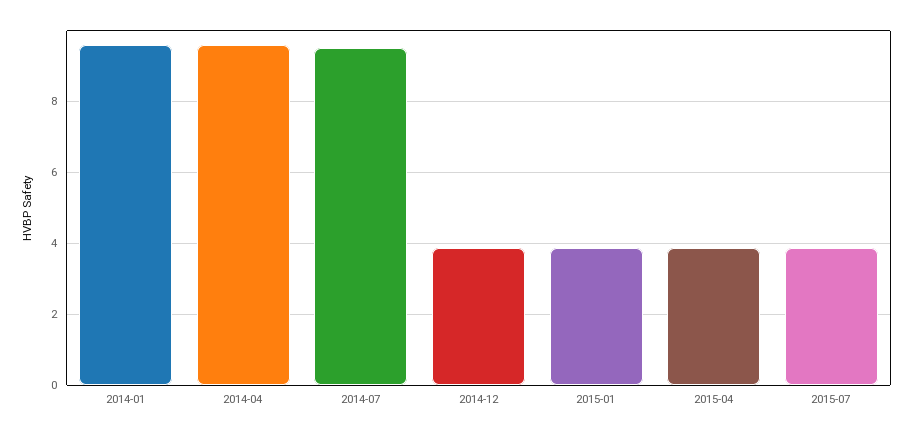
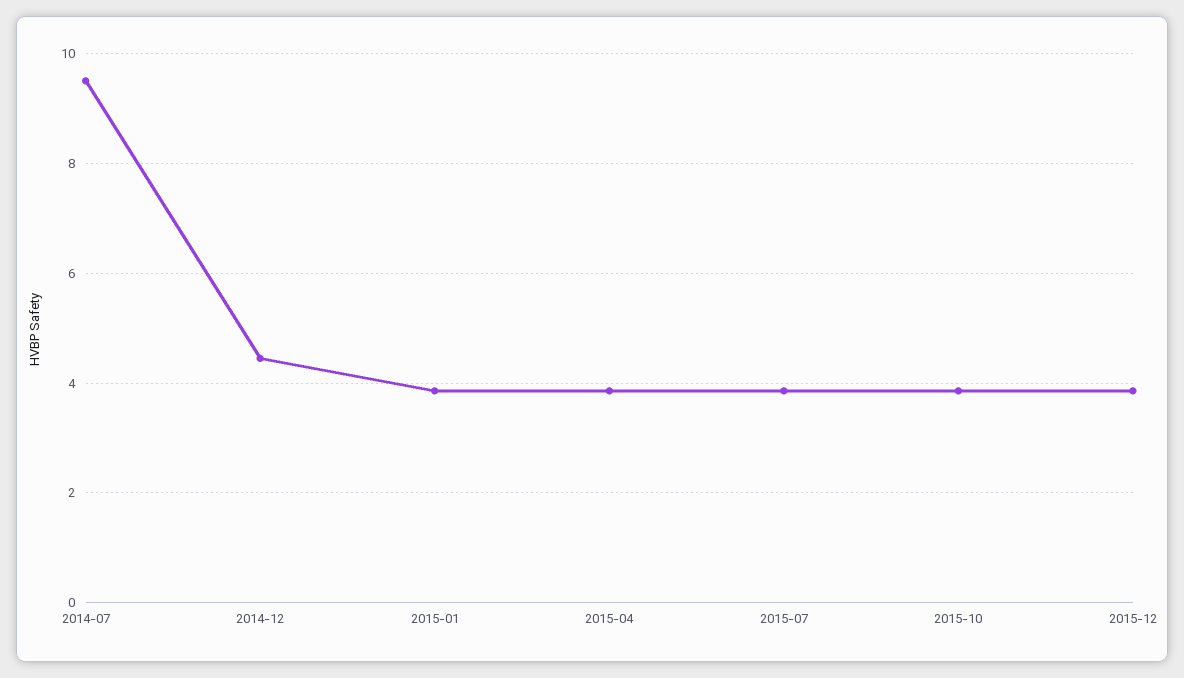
2014-01: 9.6 -> none
2014-04: 9.6 -> none
2014-12: 3.8 -> 4.4
2015-10: none -> 3.8
2015-12: none -> 3.8

